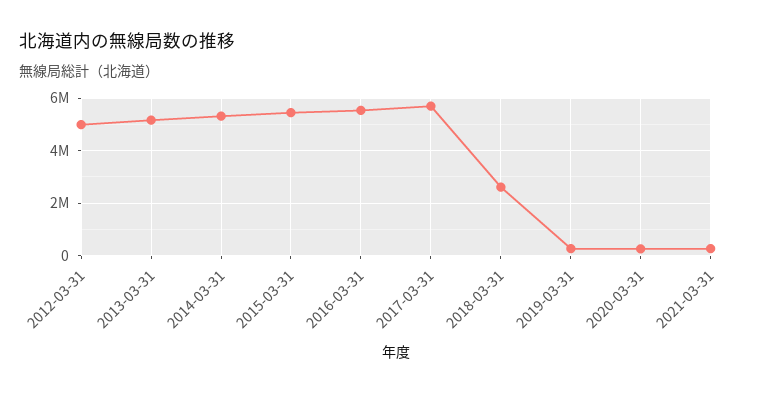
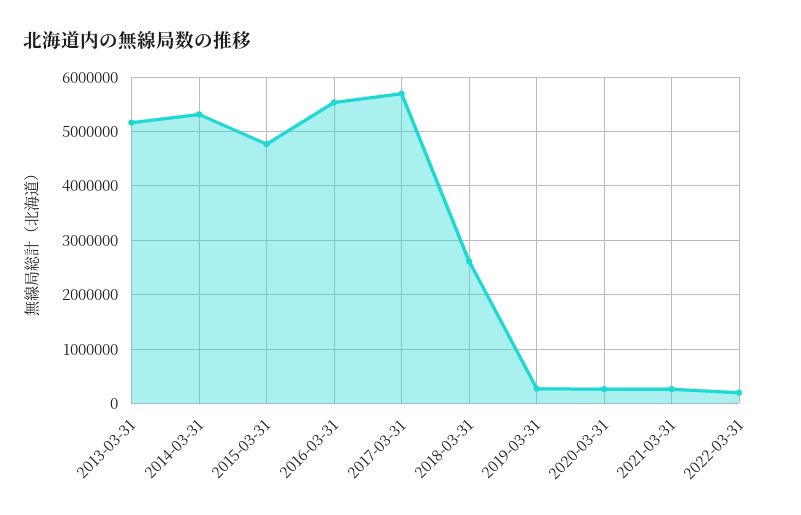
2012-03-31: 5000000 -> none
2015-03-31: 5500000 -> 4800000
2022-03-31: none -> 200000

